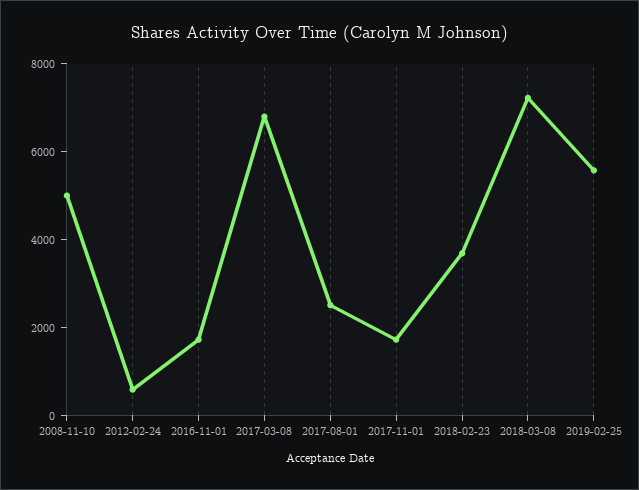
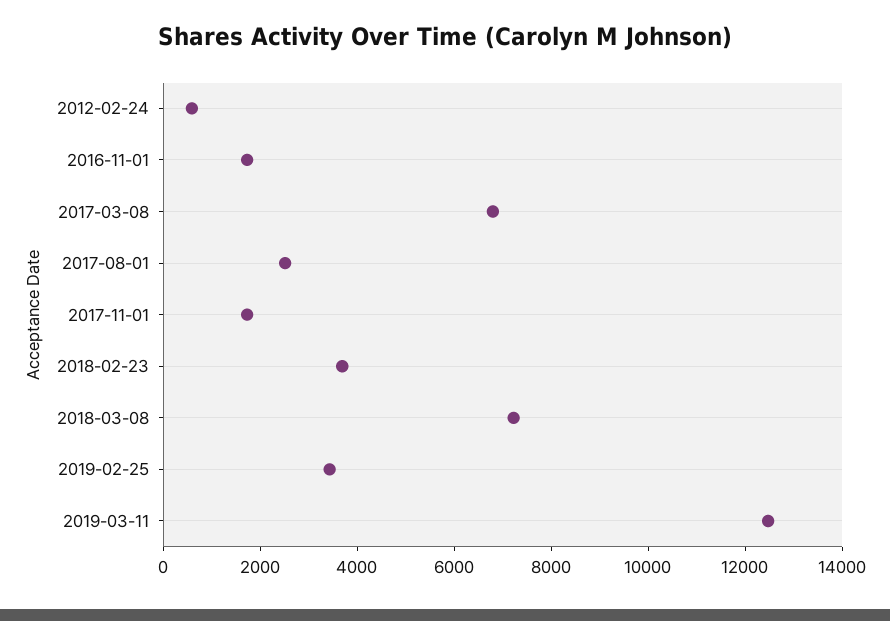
2008-11-10: 5000 -> none
2019-02-25: 5500 -> 3500
2019-03-11: none -> 12500

